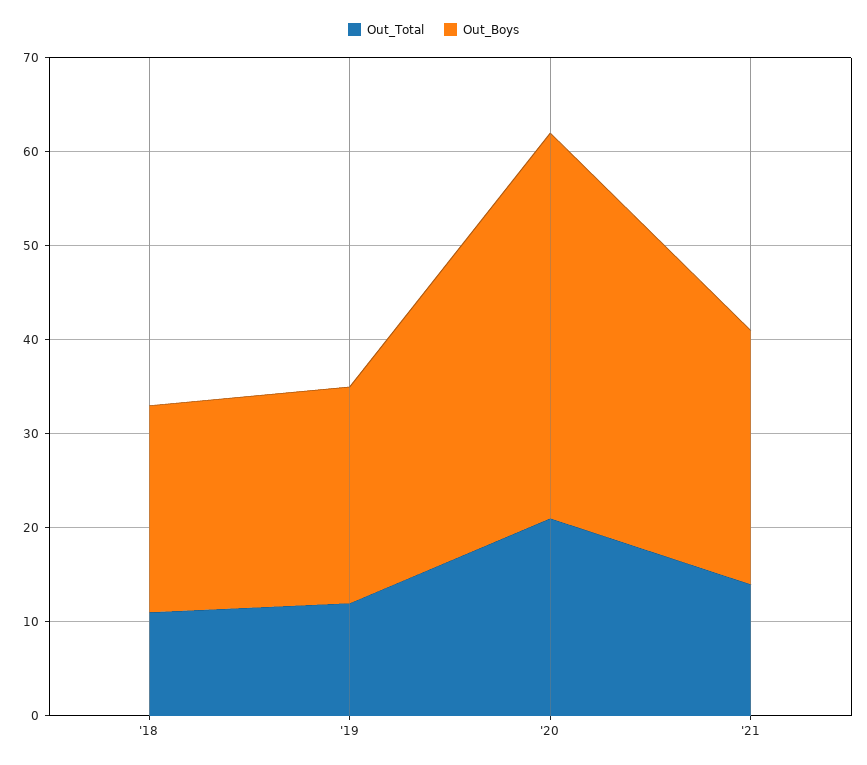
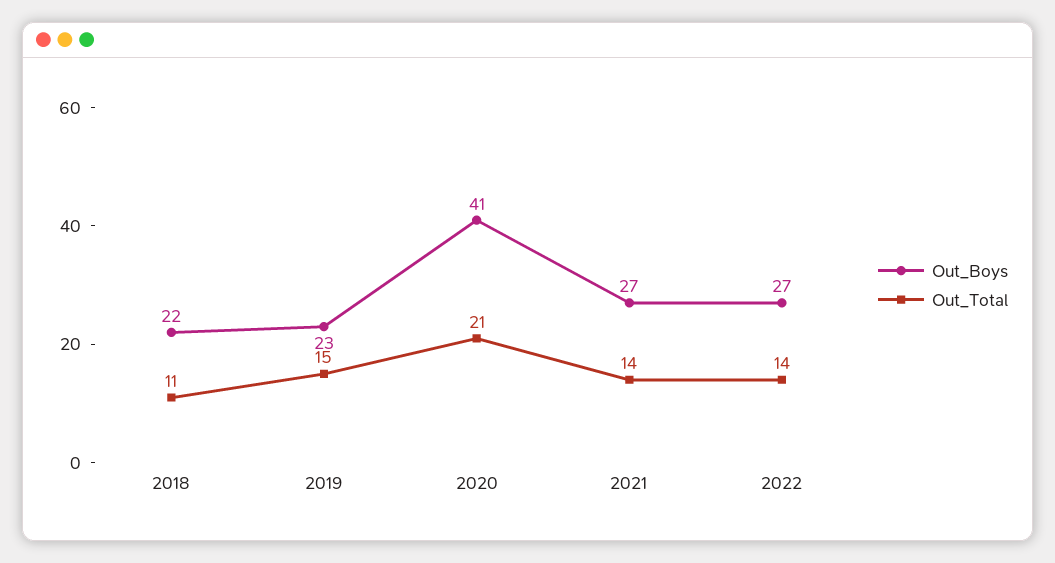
Out_Total, '19: 12 -> 15
Out_Boys, 2022: none -> 27
Out_Total, 2022: none -> 14

